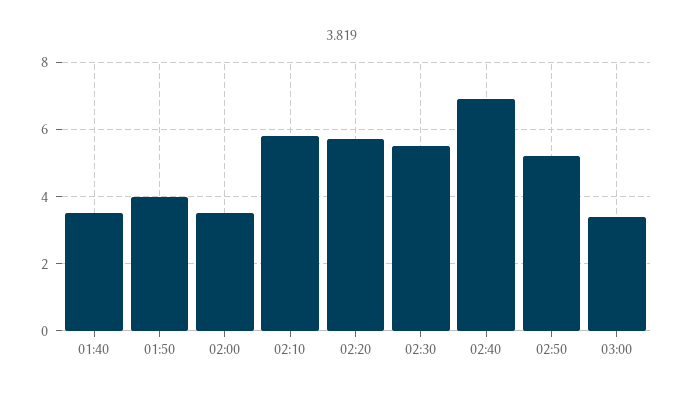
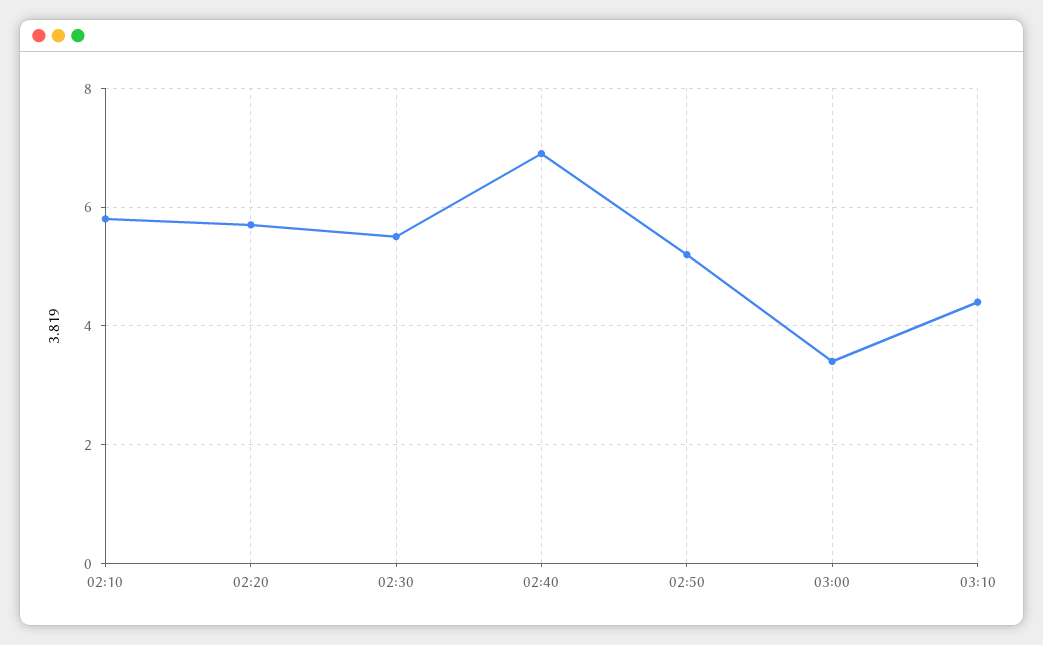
01:40: 3.5 -> none
01:50: 4 -> none
02:00: 3.5 -> none
03:10: none -> 4.5

